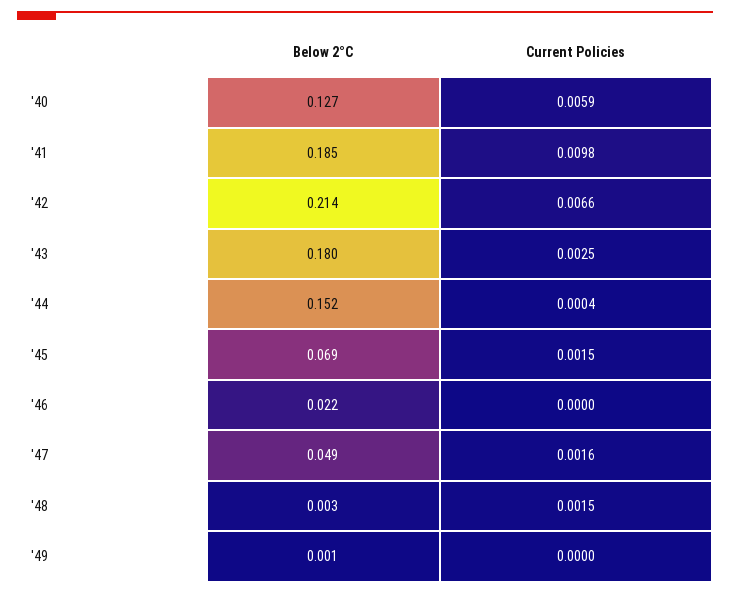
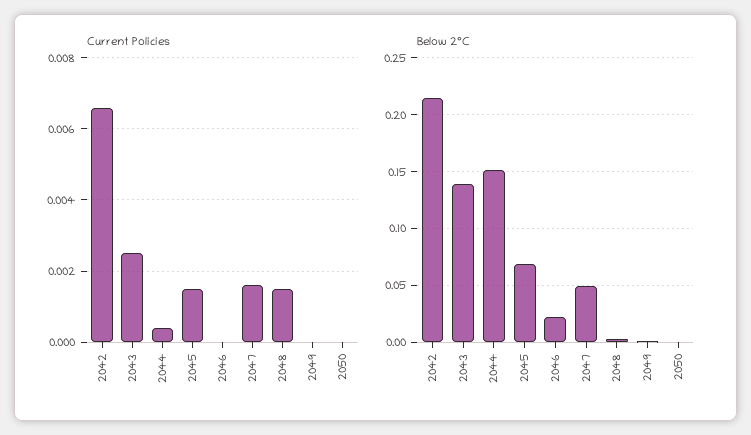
Below 2°C, '40: 0.127 -> none
Current Policies, '40: 0.0059 -> none
Below 2°C, '41: 0.185 -> none
Current Policies, '41: 0.0098 -> none
Below 2°C, '43: 0.18 -> 0.14
Current Policies, 2050: none -> 0
Below 2°C, 2050: none -> 0

